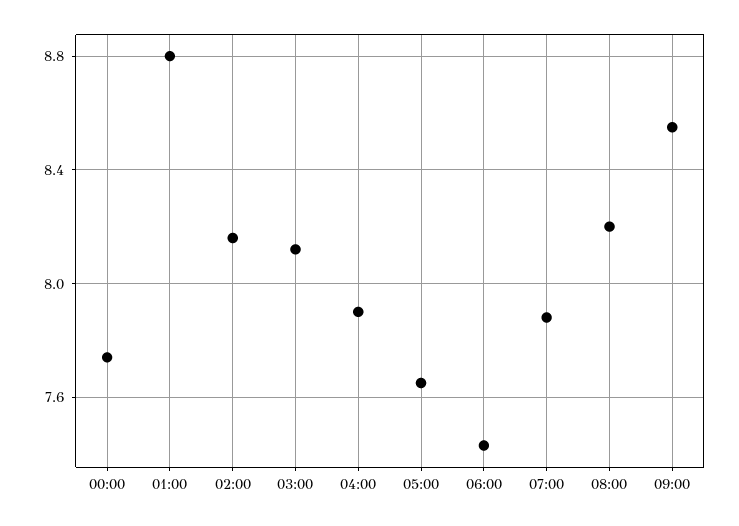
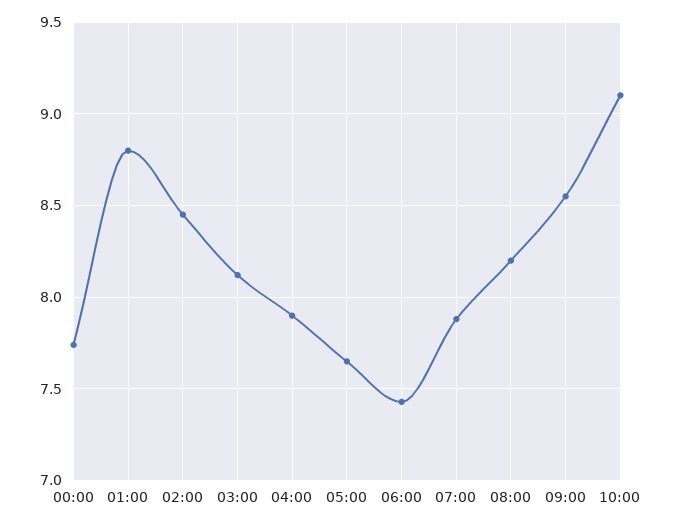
02:00: 8.15 -> 8.45
10:00: none -> 9.1

